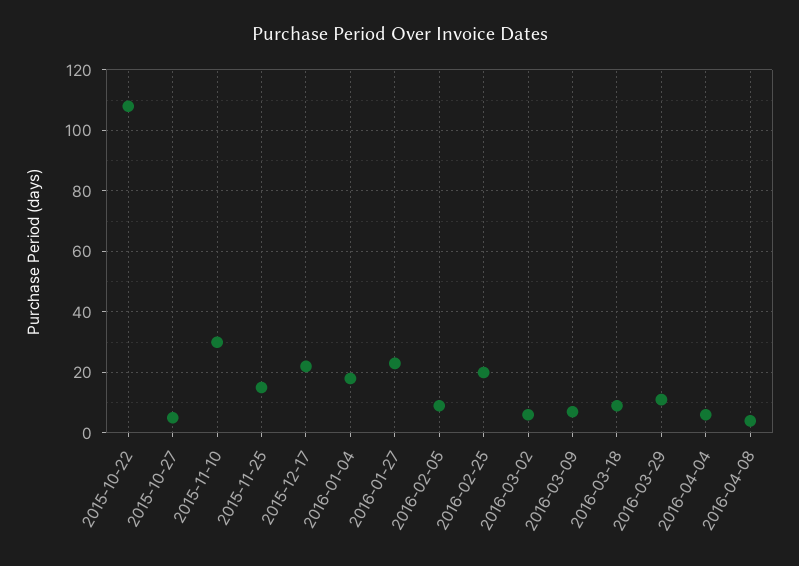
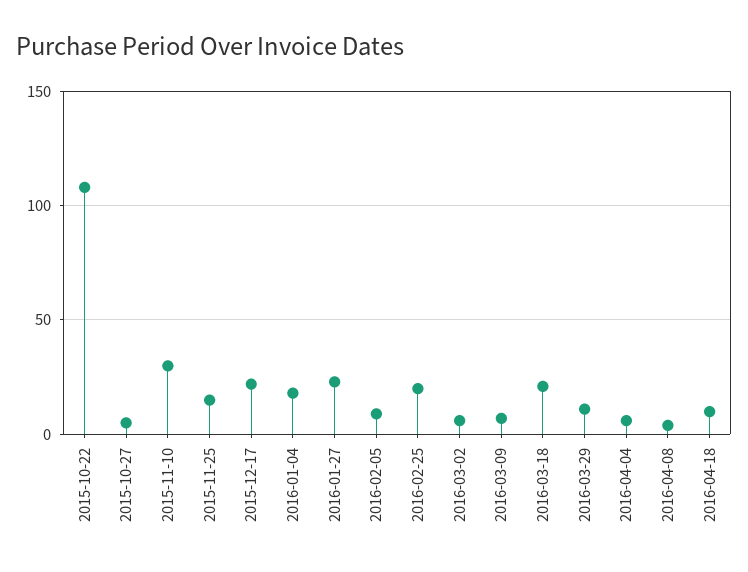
2016-03-18: 10 -> 20
2016-04-18: none -> 10

